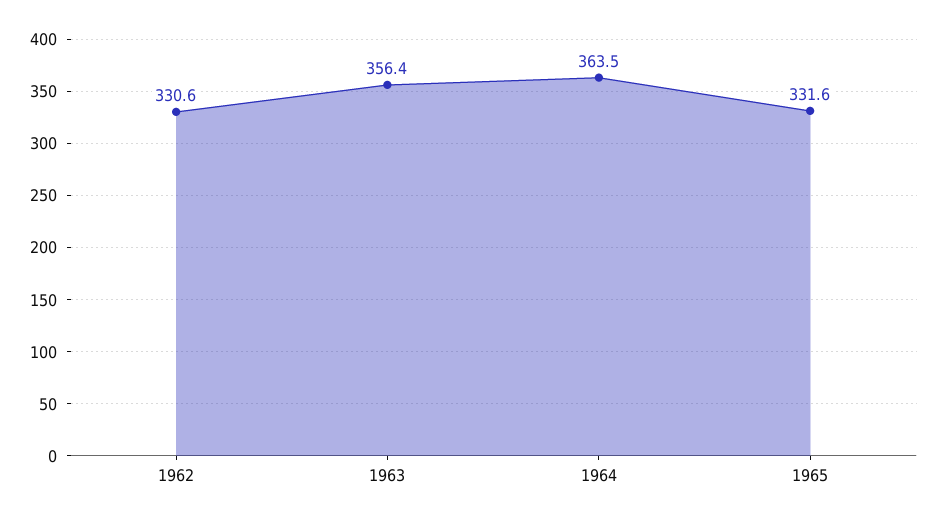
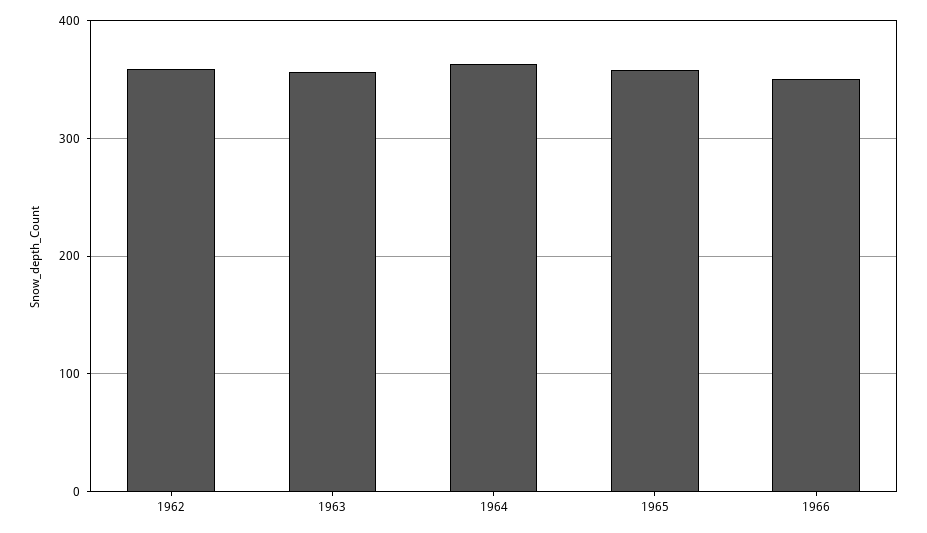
1962: 330.6 -> 360
1965: 331.6 -> 360
1966: none -> 350

